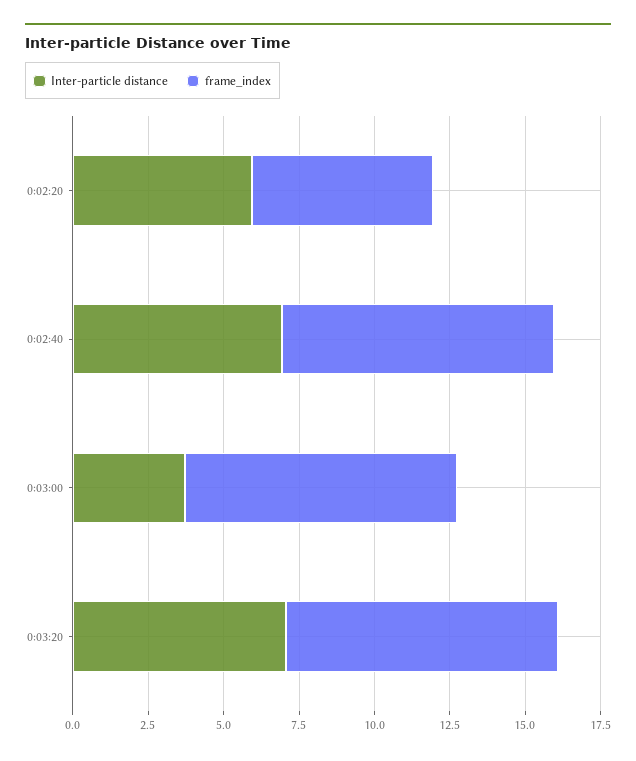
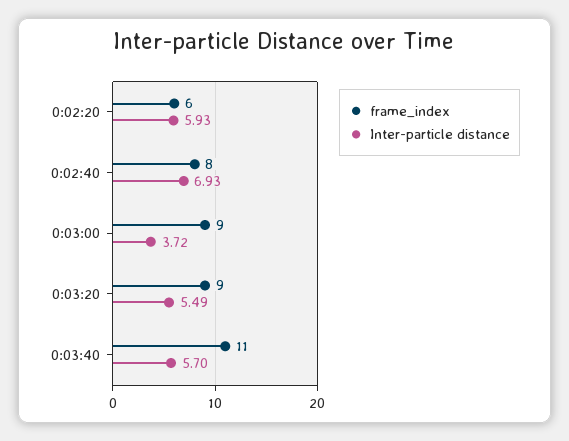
frame_index, 0:02:40: 9 -> 8
Inter-particle distance, 0:03:20: 7 -> 5.49
frame_index, 0:03:40: none -> 11
Inter-particle distance, 0:03:40: none -> 5.7

